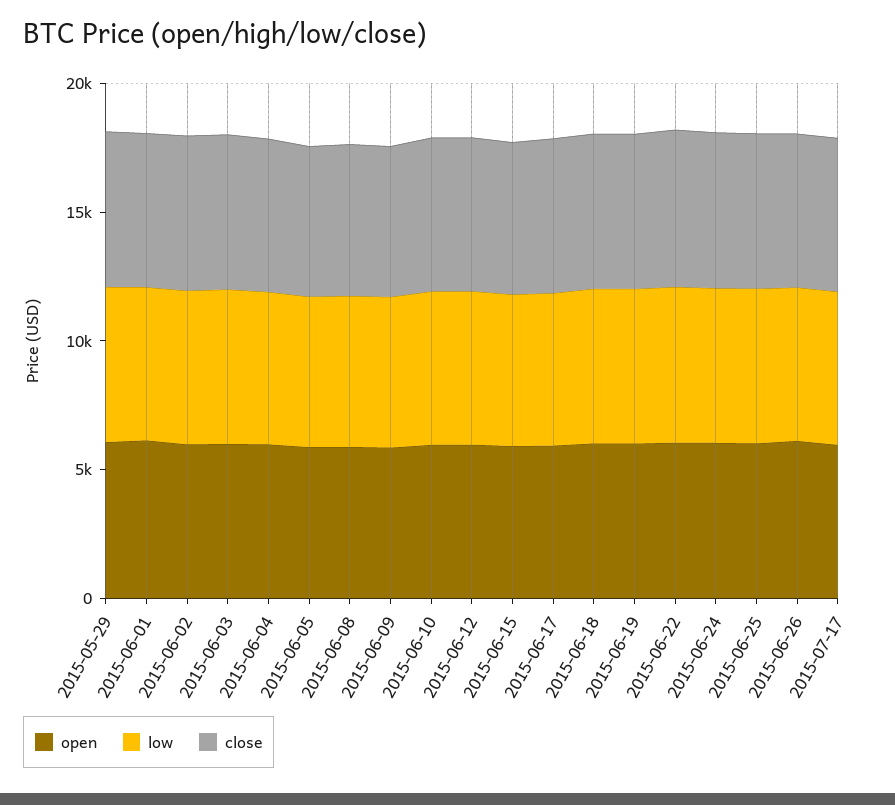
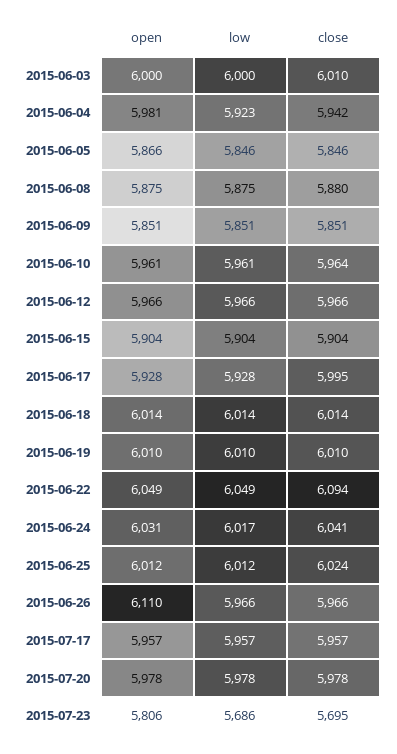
open, 2015-05-29: 6000 -> none
low, 2015-05-29: 6000 -> none
close, 2015-05-29: 6000 -> none
open, 2015-06-01: 6000 -> none
low, 2015-06-01: 6000 -> none
close, 2015-06-01: 6000 -> none
open, 2015-06-02: 6000 -> none
low, 2015-06-02: 6000 -> none
close, 2015-06-02: 6000 -> none
open, 2015-07-20: none -> 5978
low, 2015-07-20: none -> 5978
close, 2015-07-20: none -> 5978
open, 2015-07-23: none -> 5806
low, 2015-07-23: none -> 5686
close, 2015-07-23: none -> 5695

